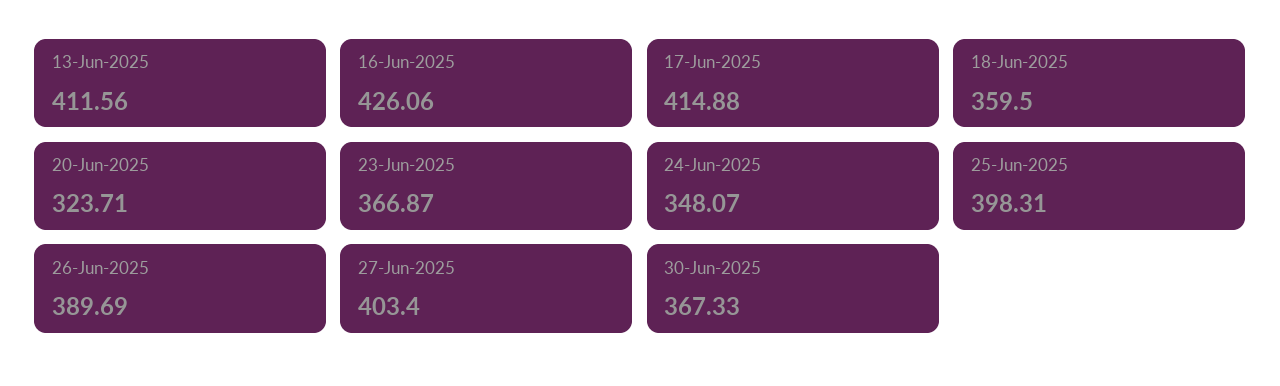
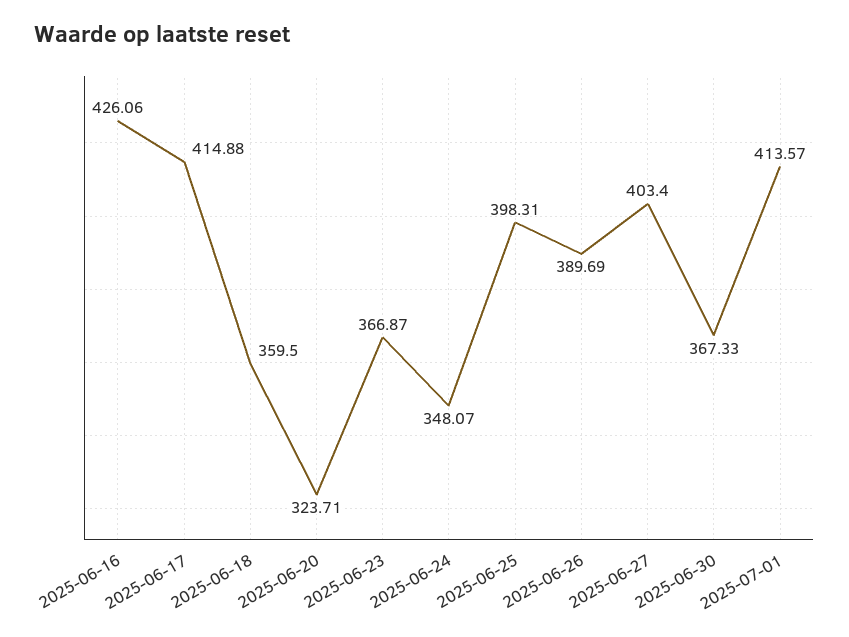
13-Jun-2025: 411.56 -> none
2025-07-01: none -> 413.57

